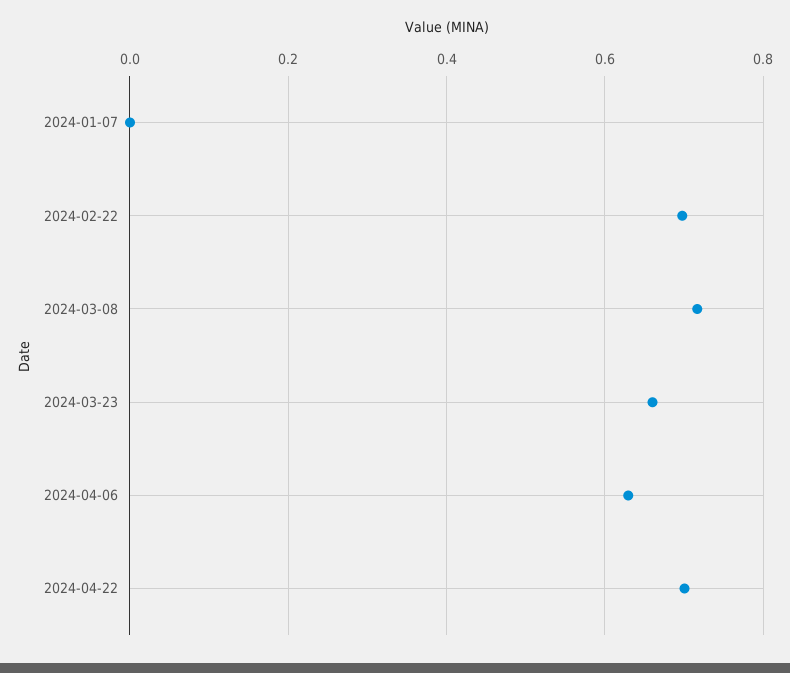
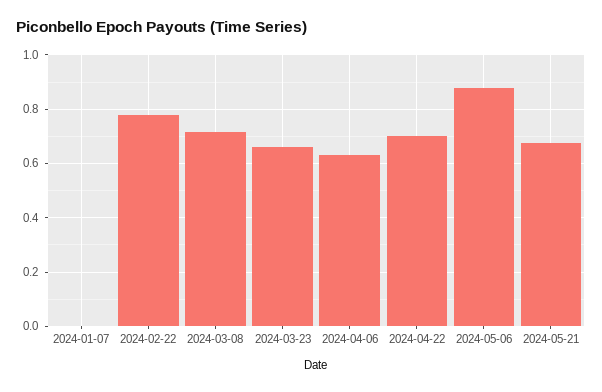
2024-02-22: 0.7 -> 0.775
2024-05-06: none -> 0.875
2024-05-21: none -> 0.675

